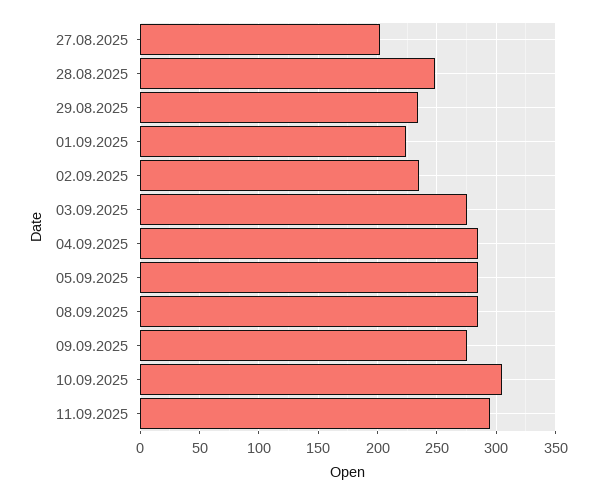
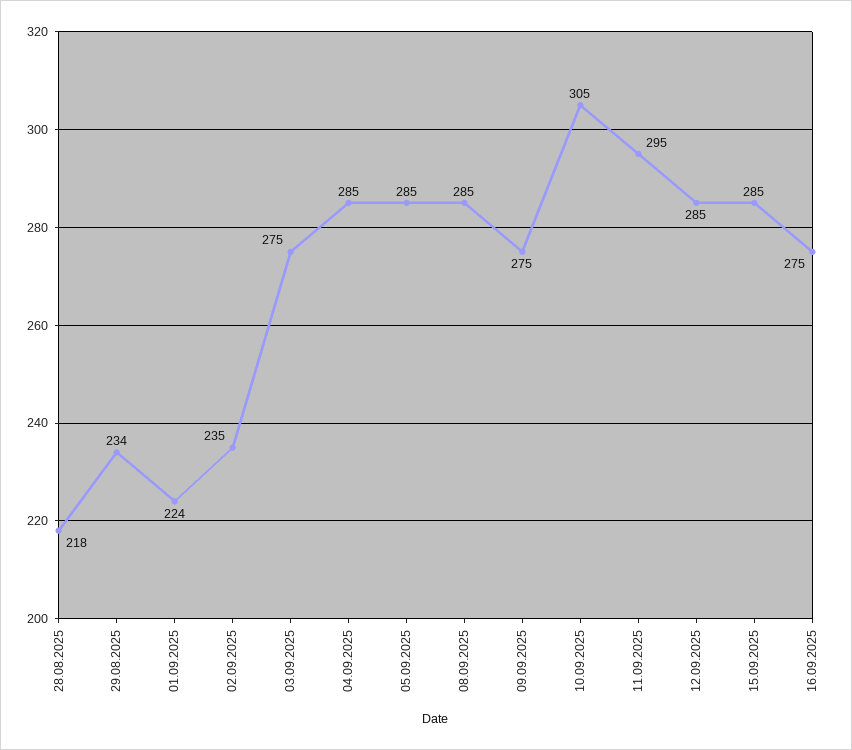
27.08.2025: 200 -> none
28.08.2025: 250 -> 218
12.09.2025: none -> 285
15.09.2025: none -> 285
16.09.2025: none -> 275

